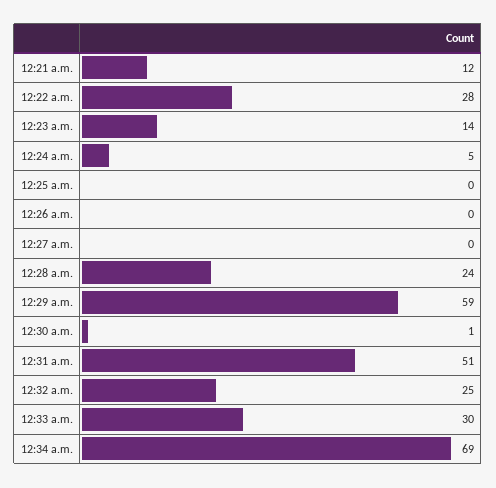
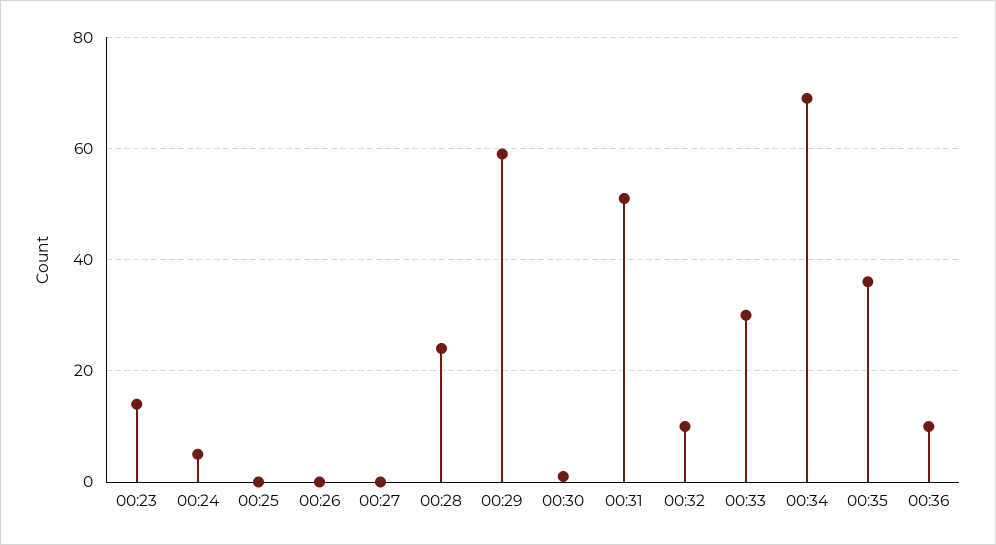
12:21 a.m.: 12 -> none
12:22 a.m.: 28 -> none
12:32 a.m.: 25 -> 10
00:35: none -> 35
00:36: none -> 10

